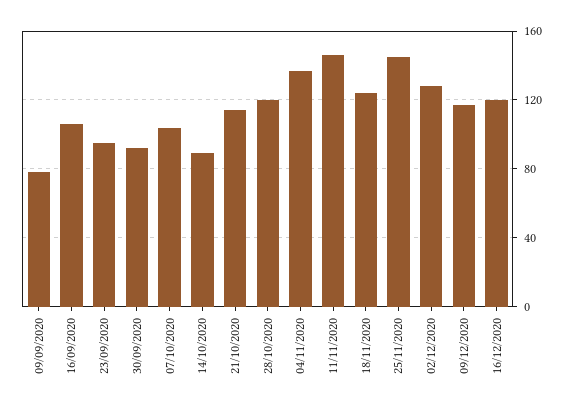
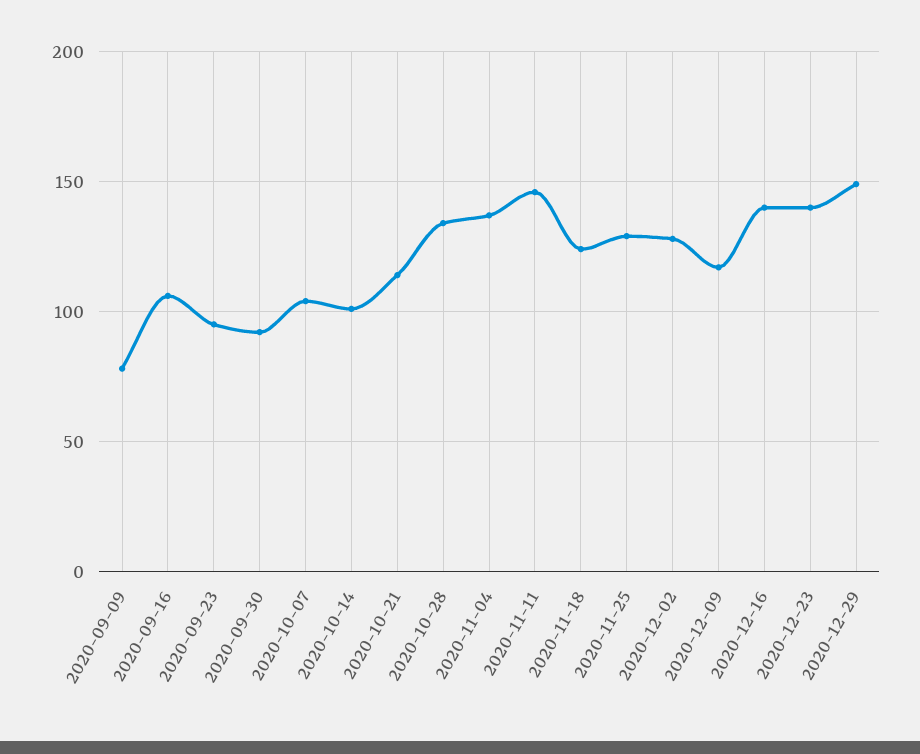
14/10/2020: 90 -> 100
28/10/2020: 120 -> 135
25/11/2020: 145 -> 130
16/12/2020: 120 -> 140
2020-12-23: none -> 140
2020-12-29: none -> 150

